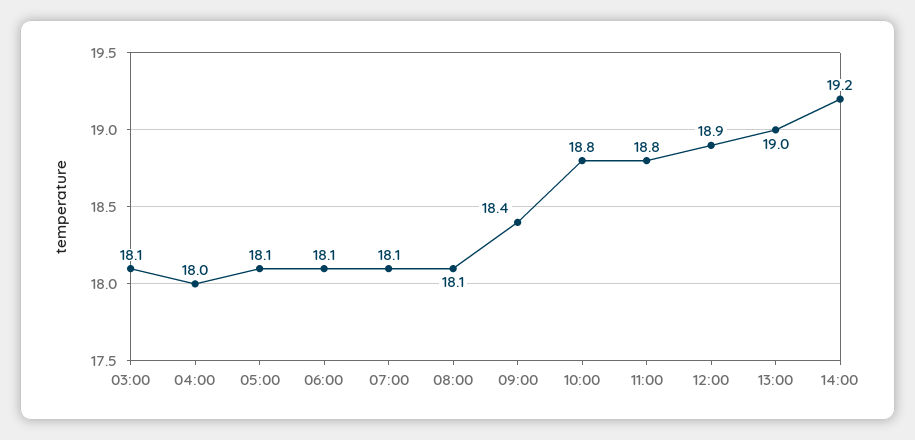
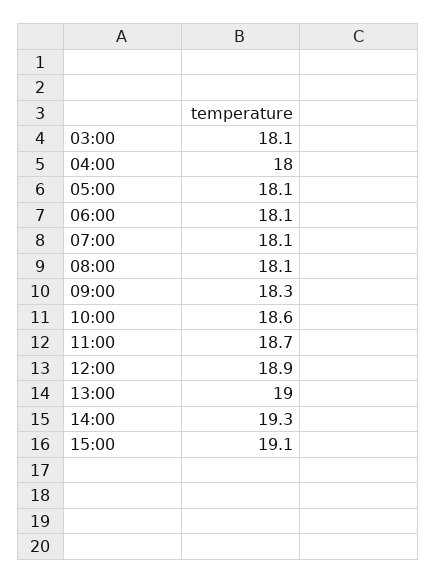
09:00: 18.4 -> 18.3
10:00: 18.8 -> 18.6
11:00: 18.8 -> 18.7
14:00: 19.2 -> 19.3
15:00: none -> 19.1

